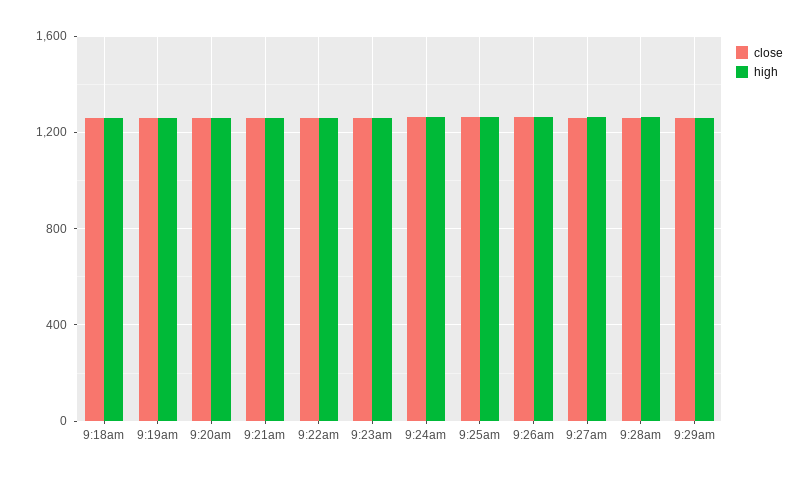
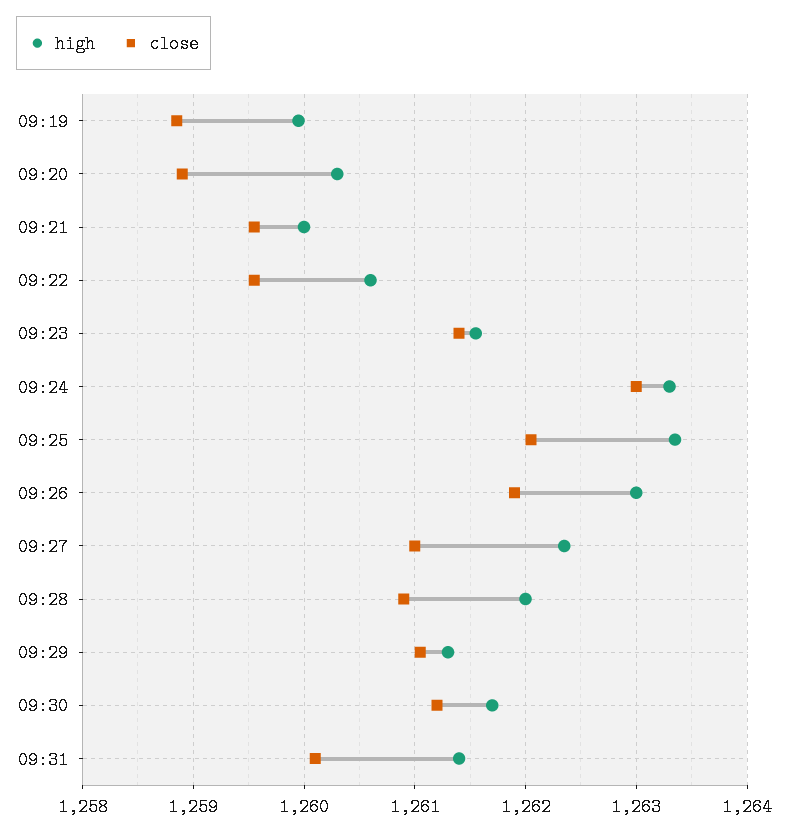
close, 9:18am: 1250 -> none
high, 9:18am: 1250 -> none
high, 09:30: none -> 1261.7
close, 09:30: none -> 1261.2
high, 09:31: none -> 1261.4
close, 09:31: none -> 1260.1

